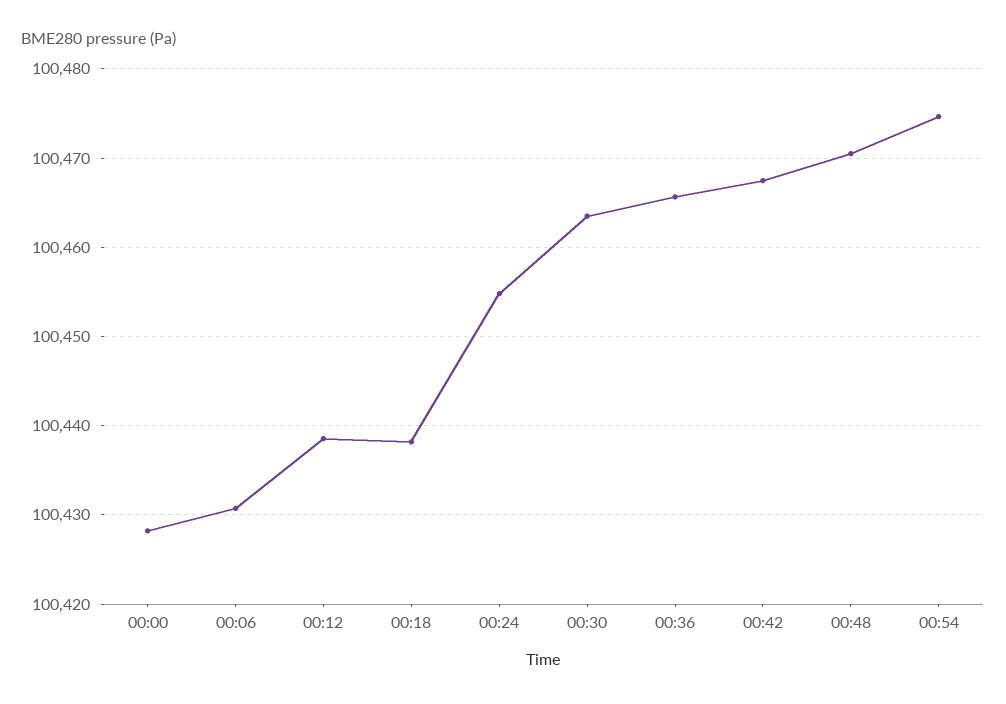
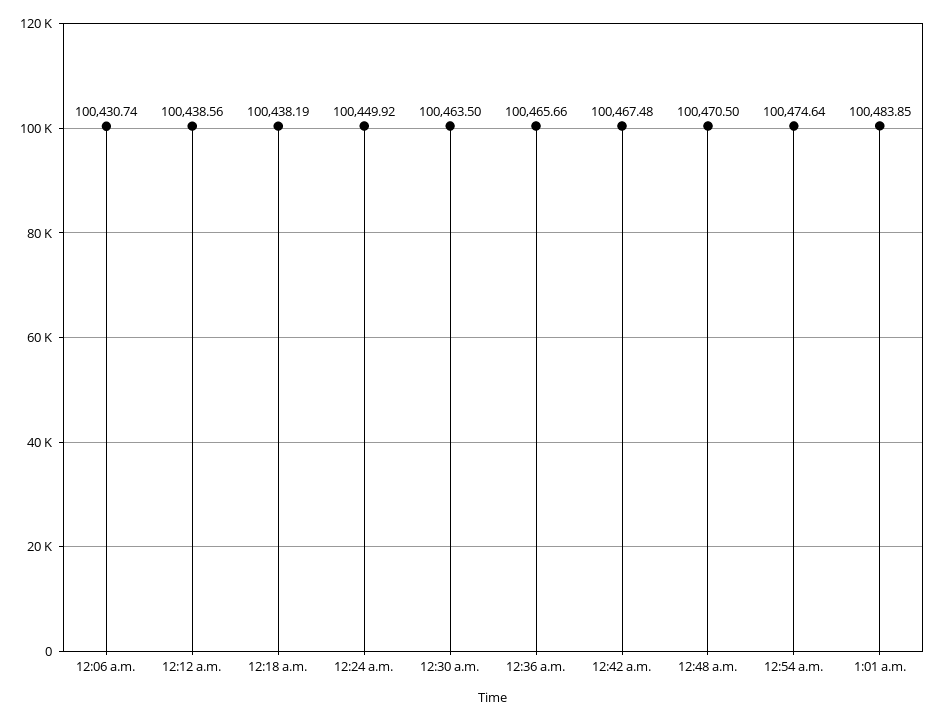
00:00: 100428 -> none
00:24: 100455 -> 100449.92
1:01 a.m.: none -> 100483.85

